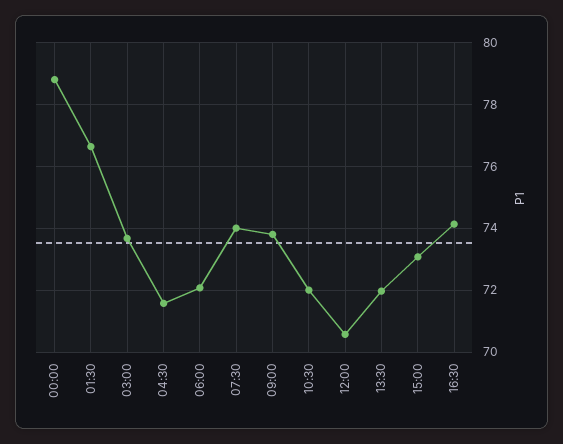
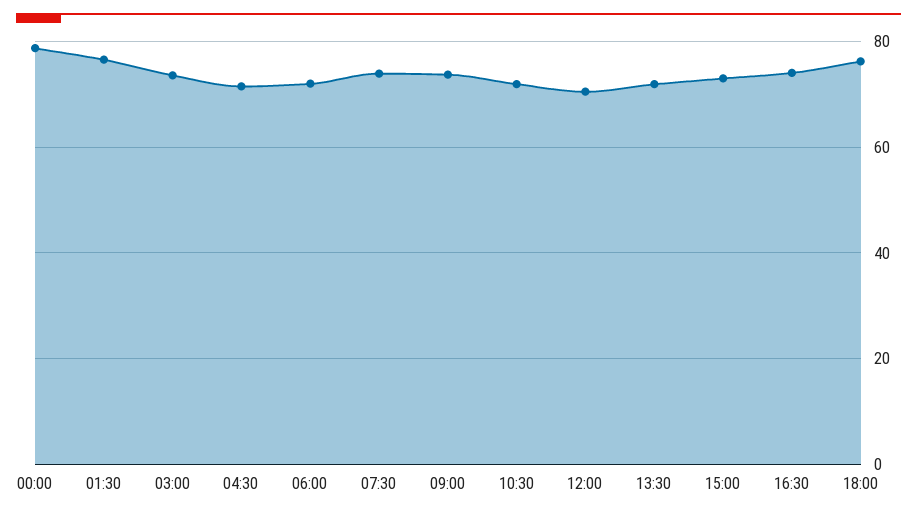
18:00: none -> 76

